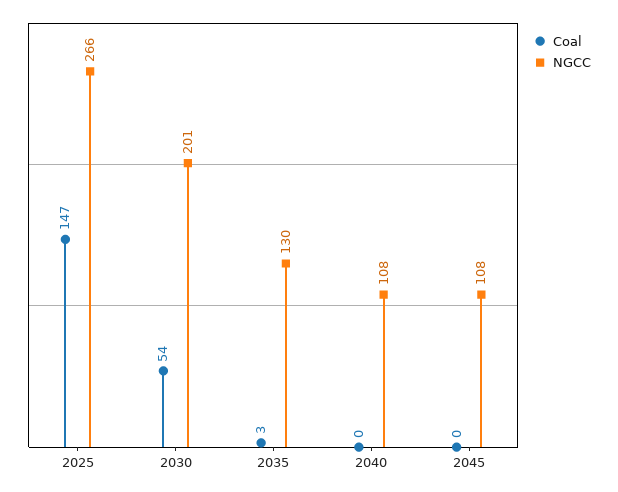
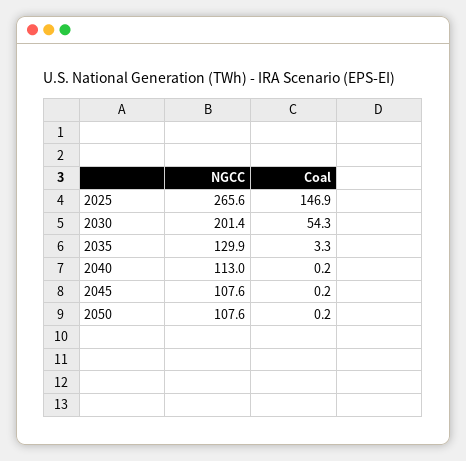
NGCC, 2040: 108 -> 113
NGCC, 2050: none -> 107.6
Coal, 2050: none -> 0.2

